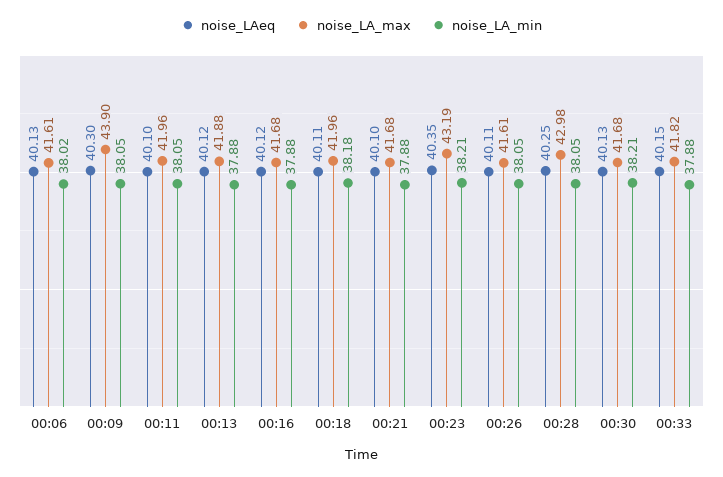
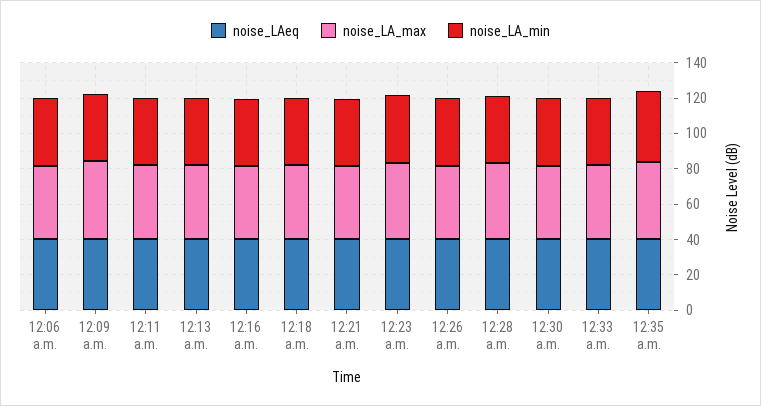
noise_LAeq, 12:35 a.m.: none -> 40
noise_LA_max, 12:35 a.m.: none -> 45
noise_LA_min, 12:35 a.m.: none -> 40

